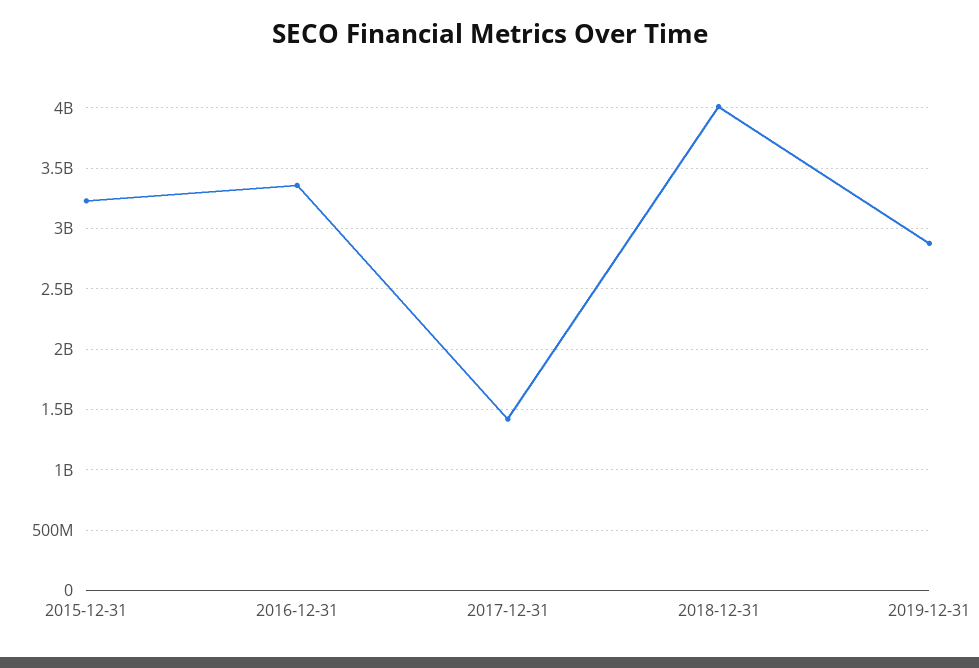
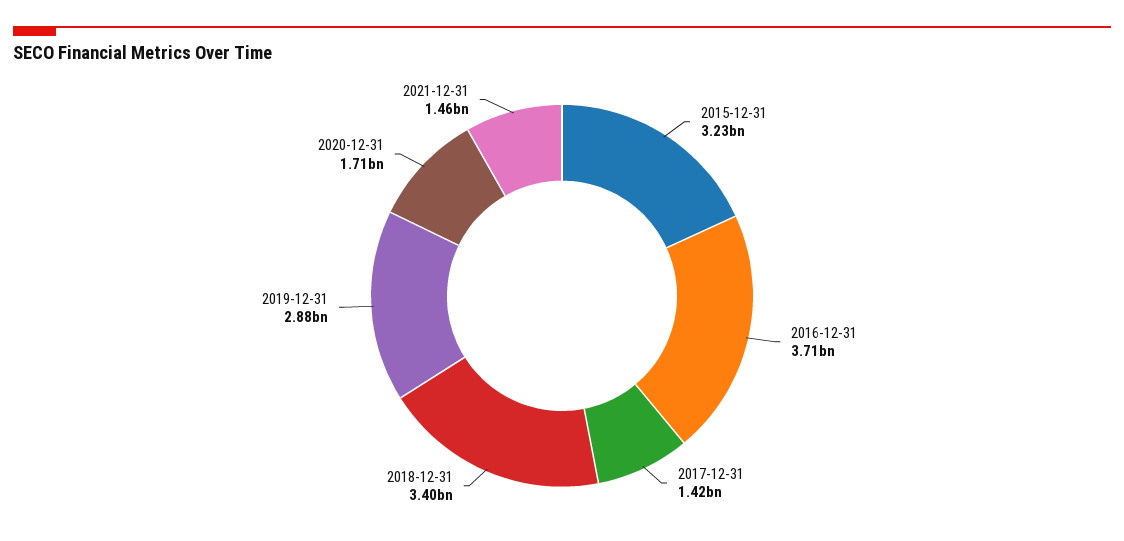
2016-12-31: 3350000000 -> 3710000000
2018-12-31: 4000000000 -> 3400000000
2020-12-31: none -> 1710000000
2021-12-31: none -> 1460000000

